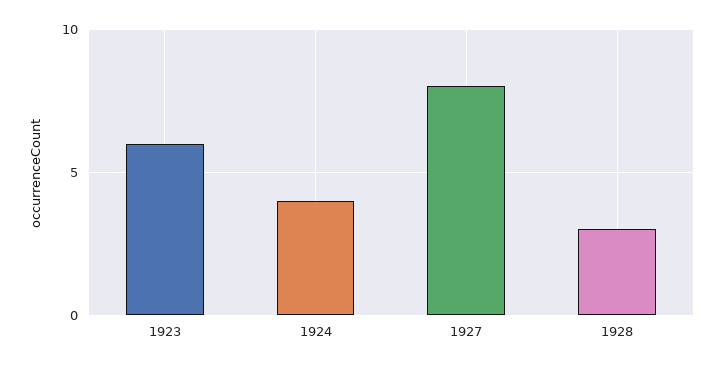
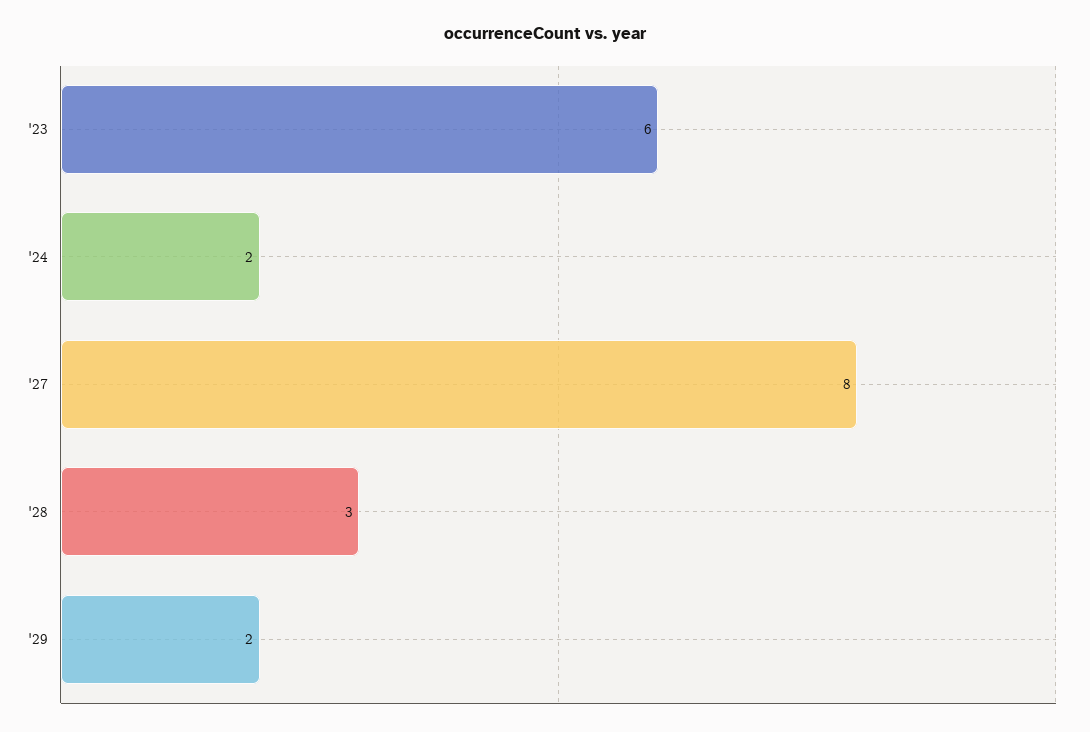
1924: 4 -> 2
'29: none -> 2

